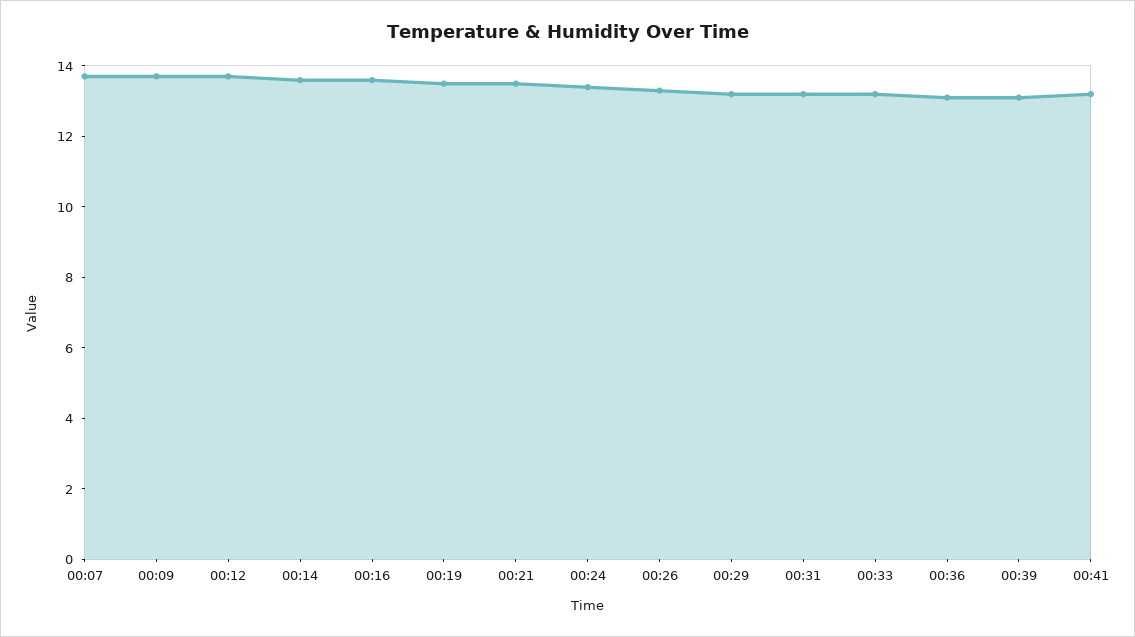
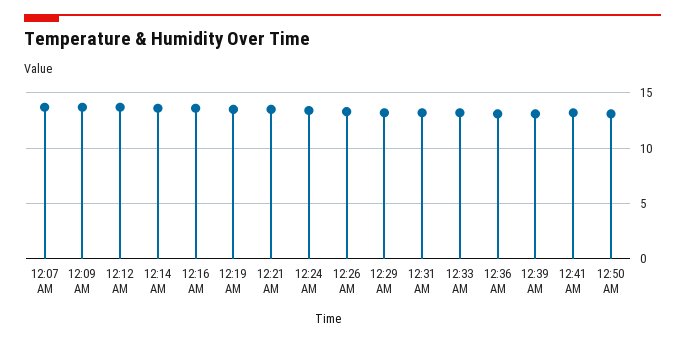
12:50 AM: none -> 13

